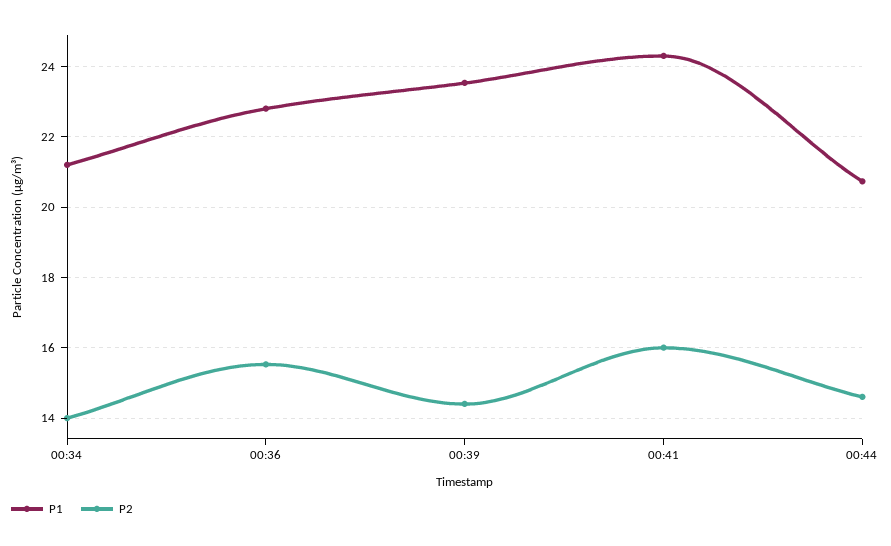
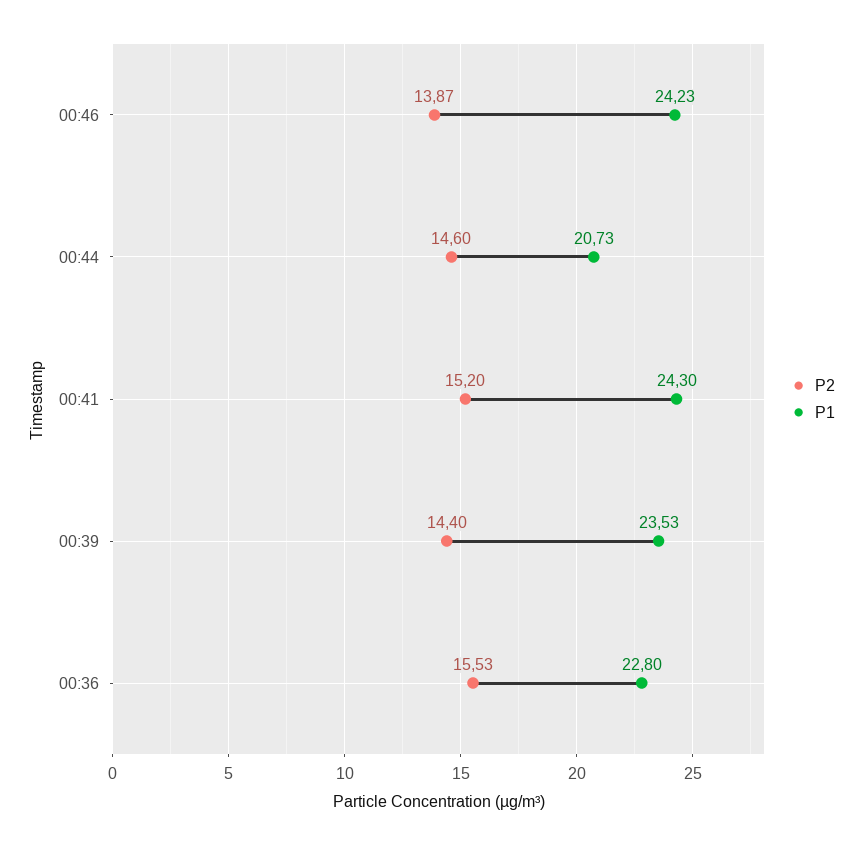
P1, 00:34: 21.2 -> none
P2, 00:34: 14 -> none
P2, 00:41: 16 -> 15.2
P2, 00:46: none -> 13.87
P1, 00:46: none -> 24.23

